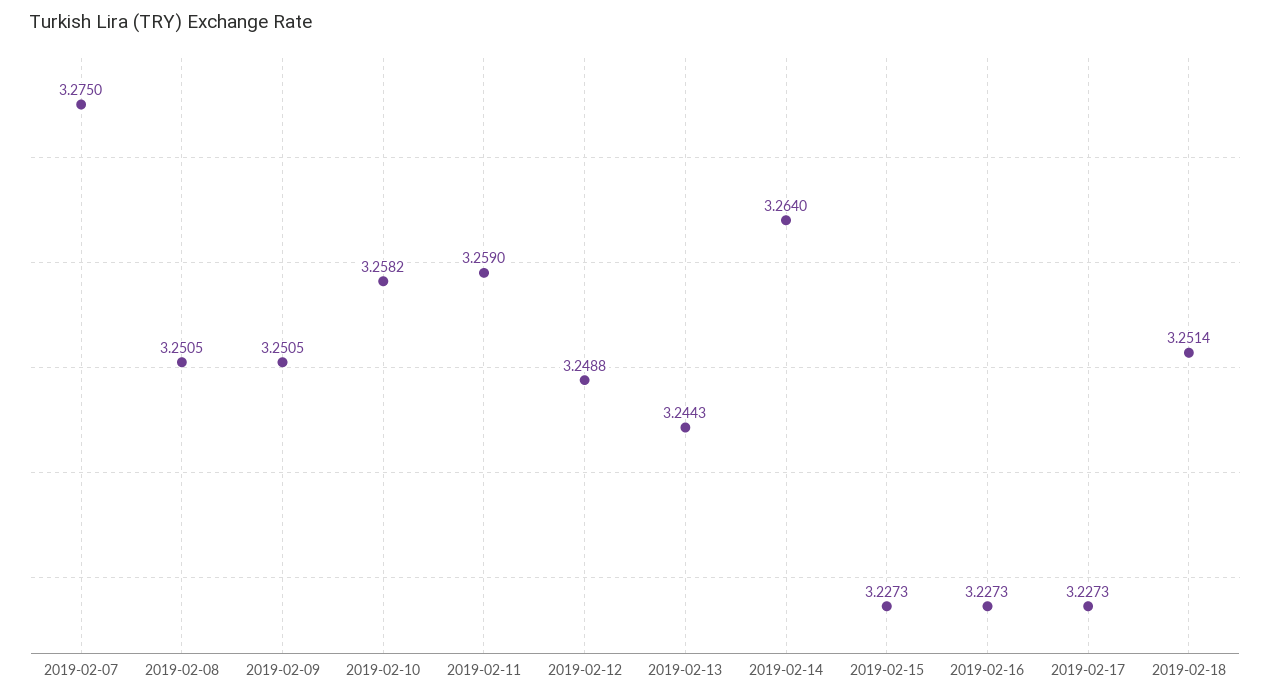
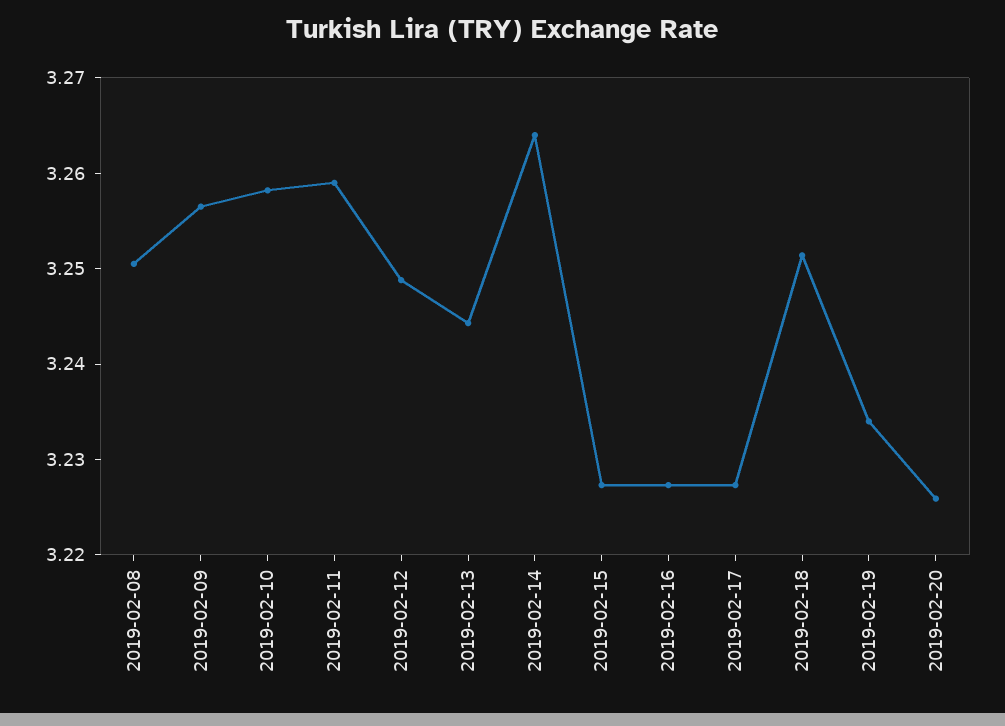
2019-02-07: 3.275 -> none
2019-02-09: 3.2505 -> 3.256
2019-02-19: none -> 3.234
2019-02-20: none -> 3.226

